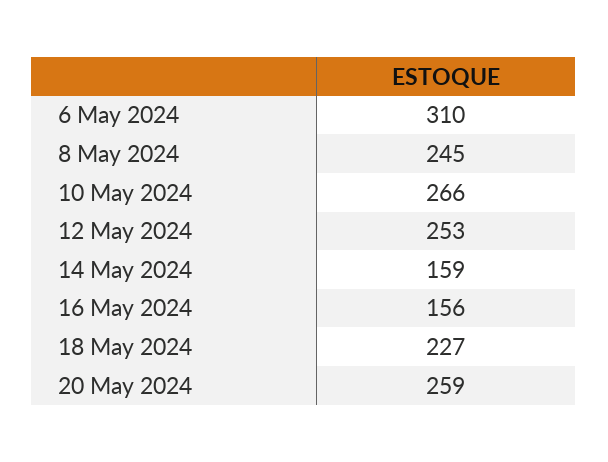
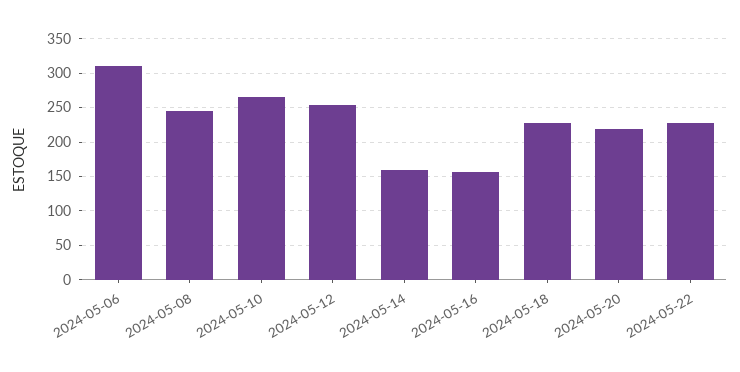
20 May 2024: 259 -> 220
2024-05-22: none -> 230

